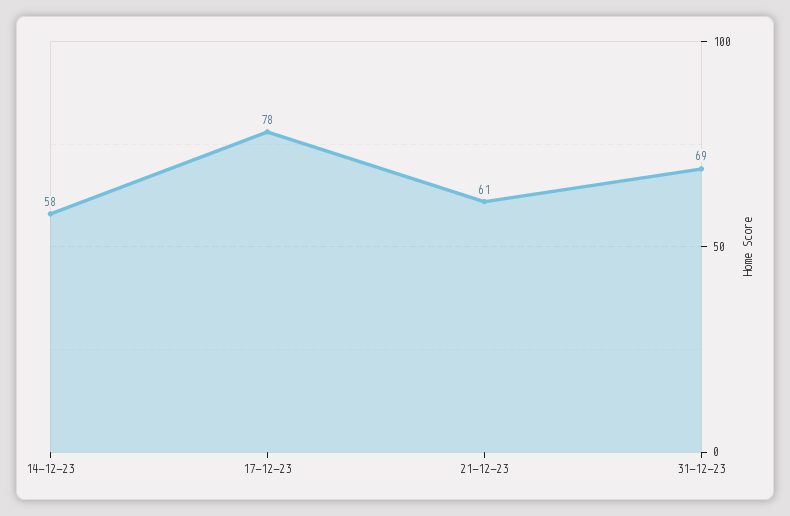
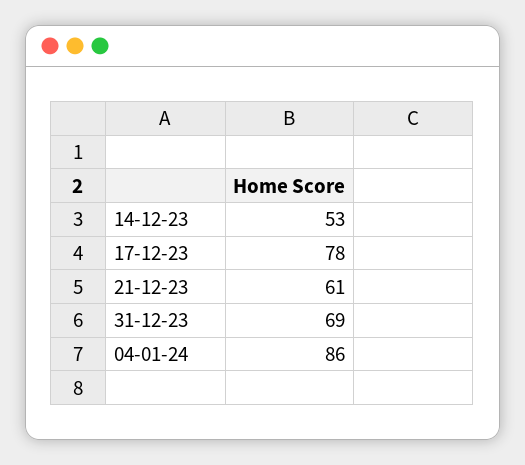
14-12-23: 58 -> 53
04-01-24: none -> 86

